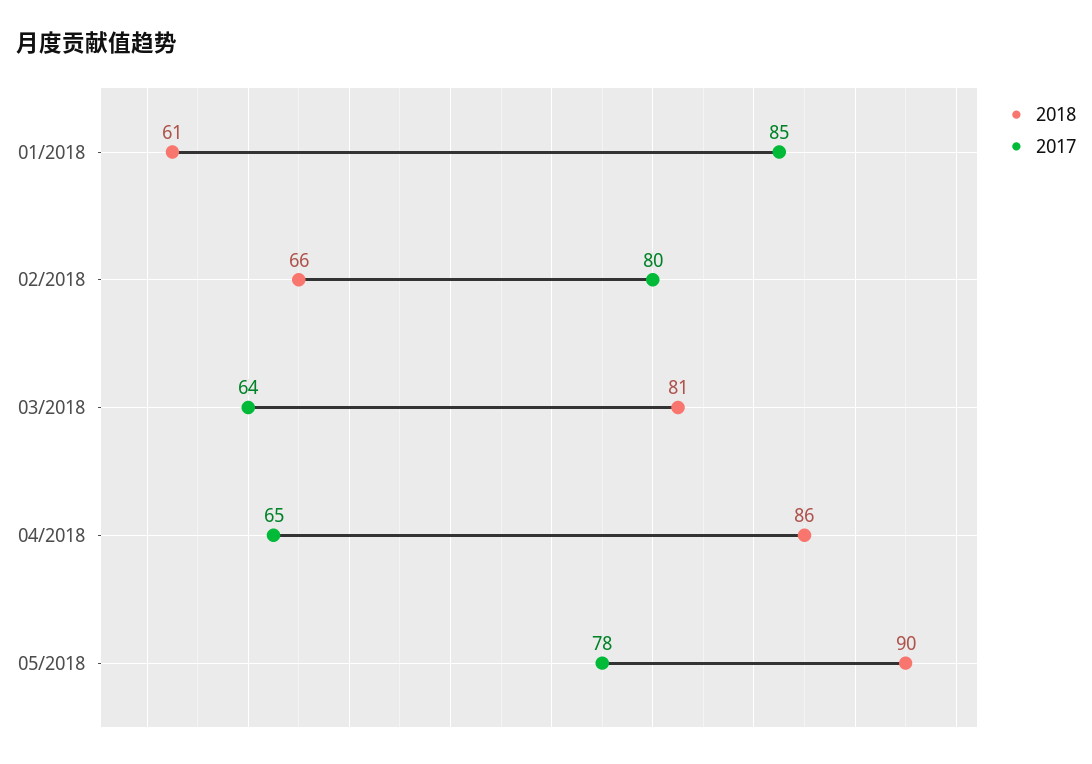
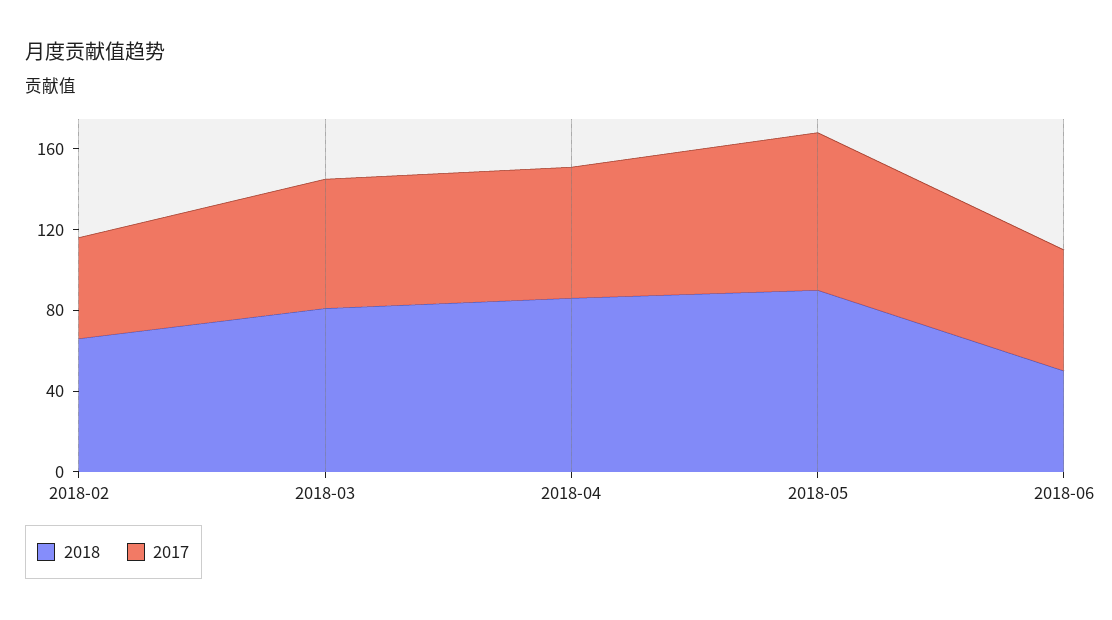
2018, 01/2018: 61 -> none
2017, 01/2018: 85 -> none
2017, 02/2018: 80 -> 50
2018, 2018-06: none -> 50
2017, 2018-06: none -> 60

